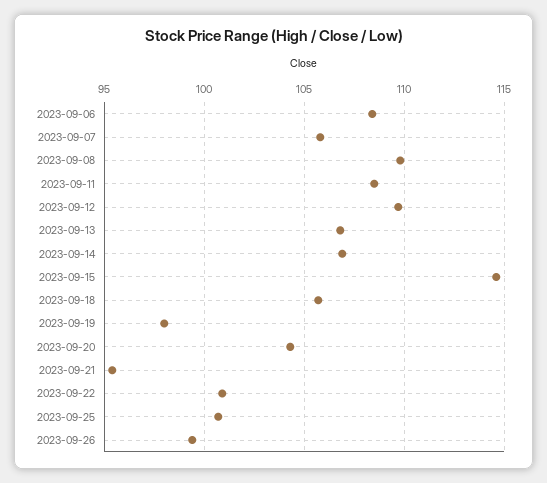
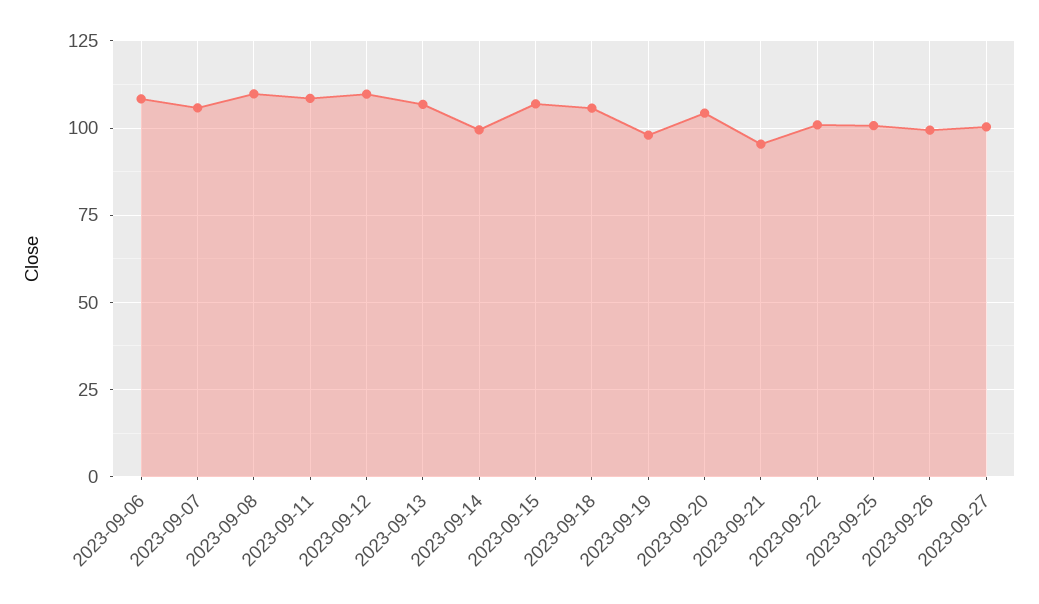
2023-09-14: 107 -> 100
2023-09-15: 114.5 -> 107.5
2023-09-27: none -> 100

